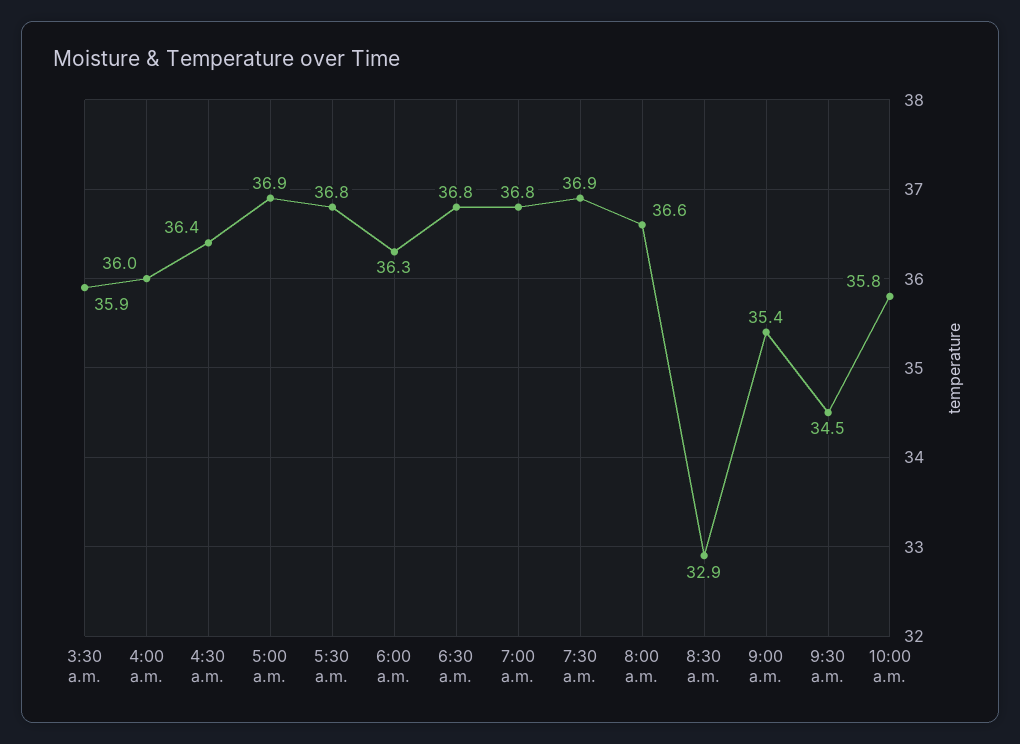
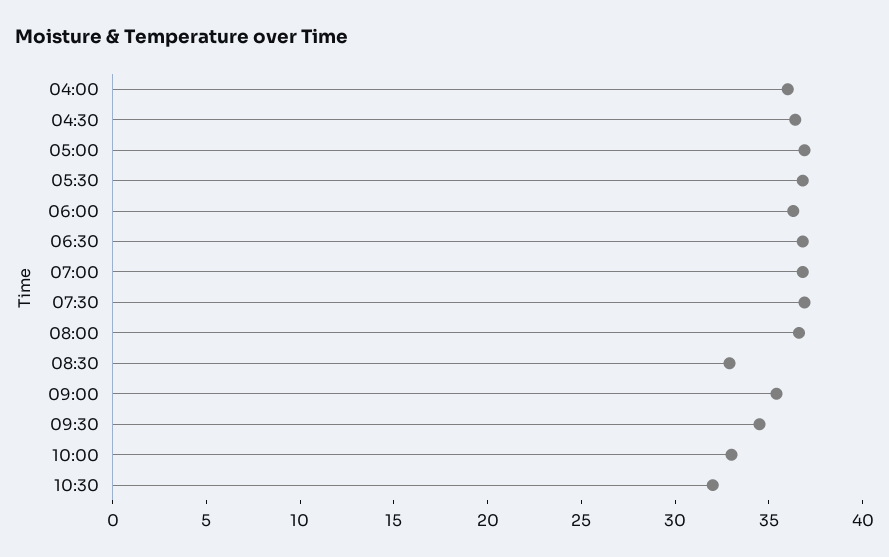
3:30 a.m.: 35.9 -> none
10:00 a.m.: 35.8 -> 33
10:30: none -> 32

